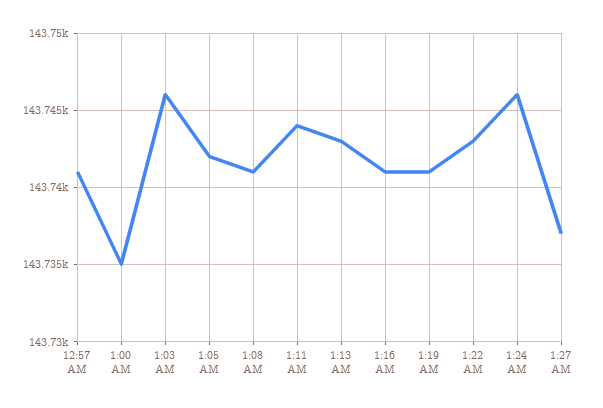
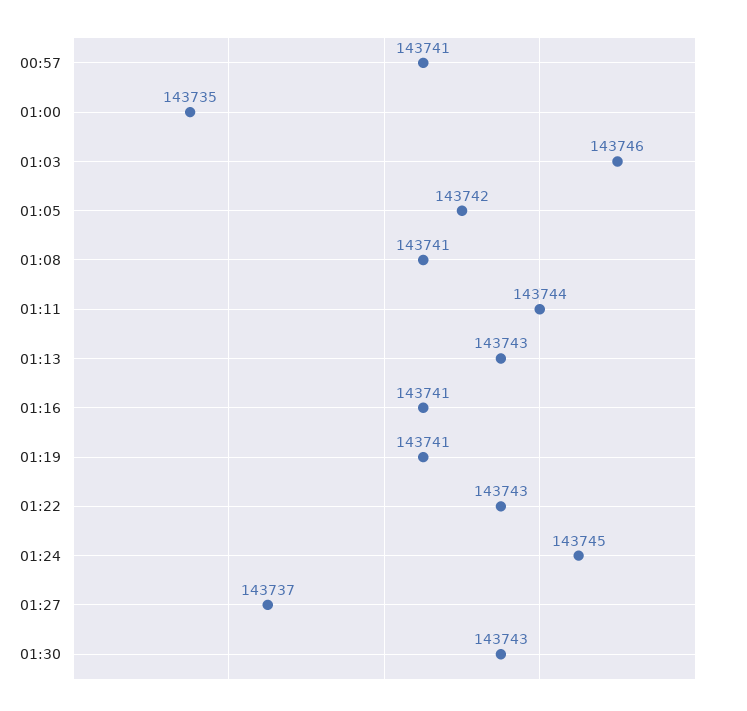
1:24 AM: 143746 -> 143745
01:30: none -> 143743

